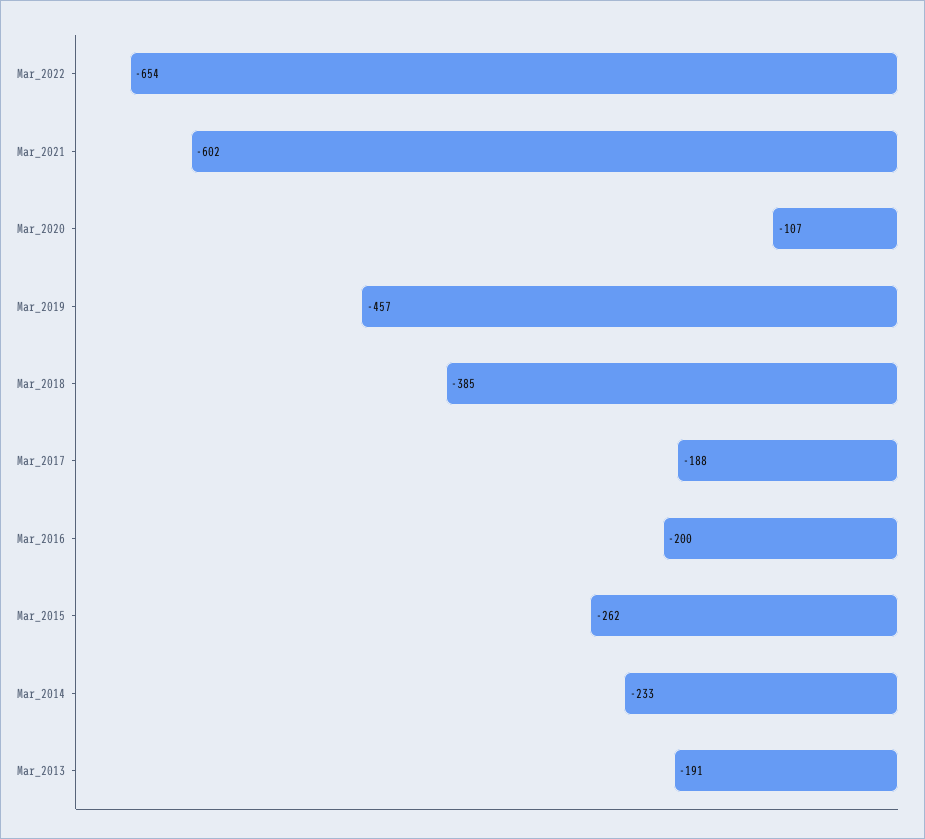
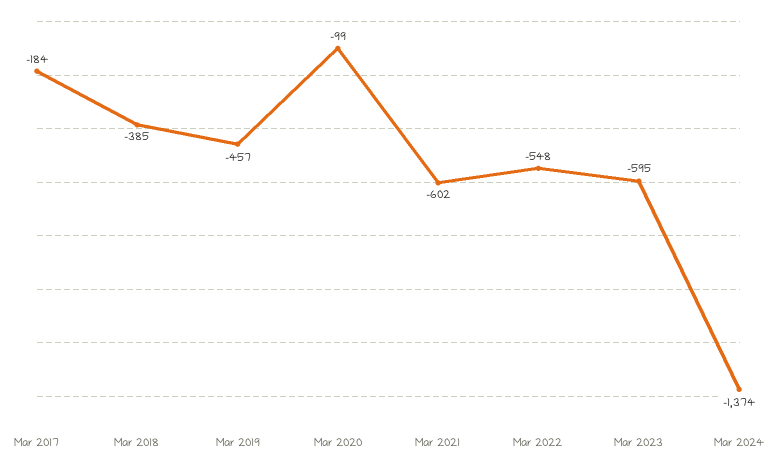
Mar_2022: -654 -> -548
Mar_2020: -107 -> -99
Mar_2017: -188 -> -184
Mar_2016: -200 -> none
Mar_2015: -262 -> none
Mar_2014: -233 -> none
Mar_2013: -191 -> none
Mar 2023: none -> -595
Mar 2024: none -> -1374

